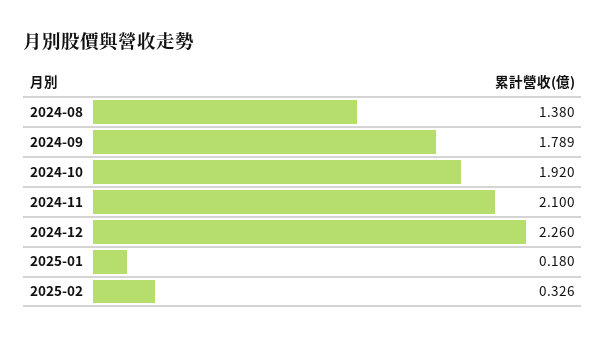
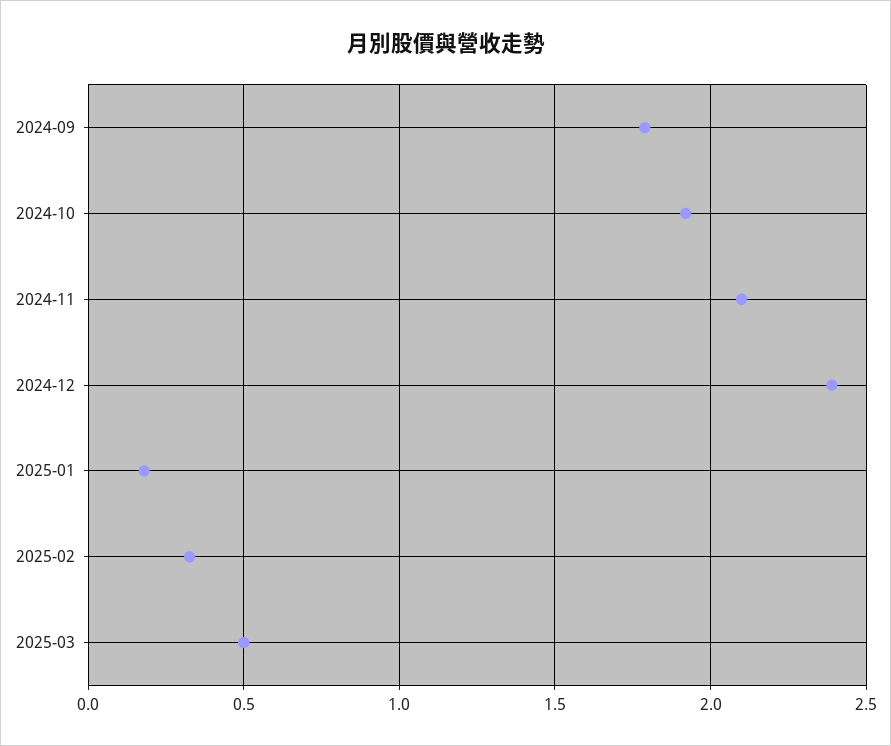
2024-08: 1.38 -> none
2024-12: 2.26 -> 2.4
2025-03: none -> 0.5

